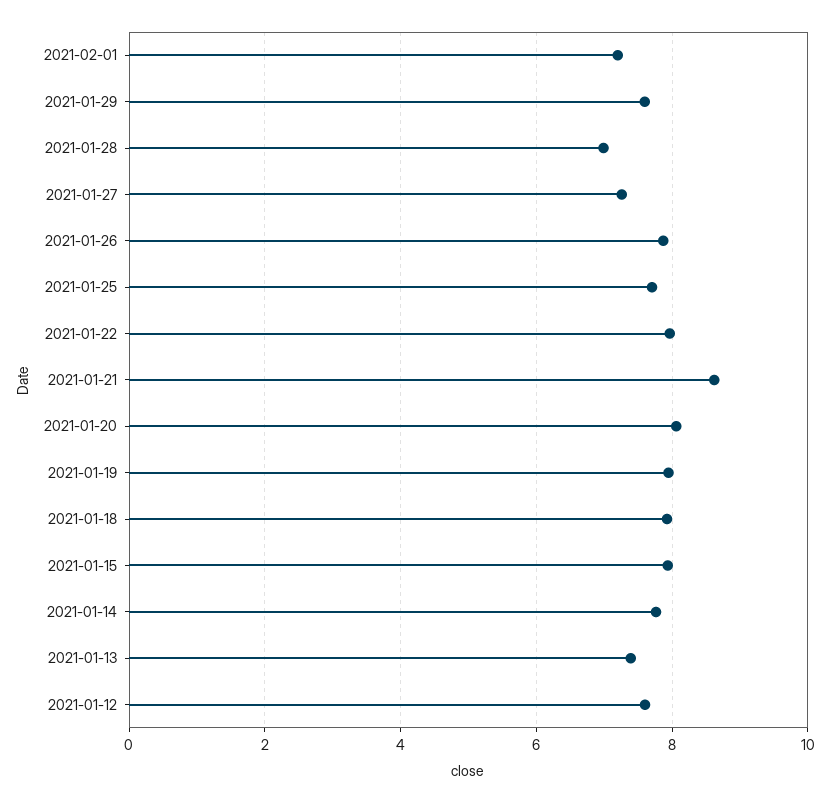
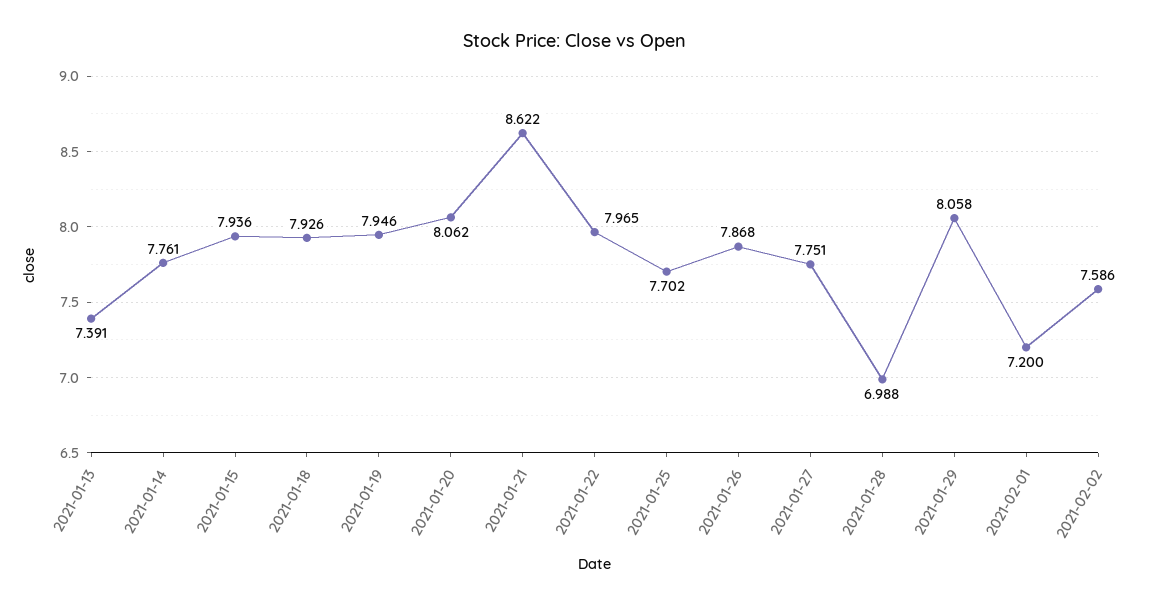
2021-01-29: 7.6 -> 8.058
2021-01-27: 7.2 -> 7.751
2021-01-12: 7.6 -> none
2021-02-02: none -> 7.586

